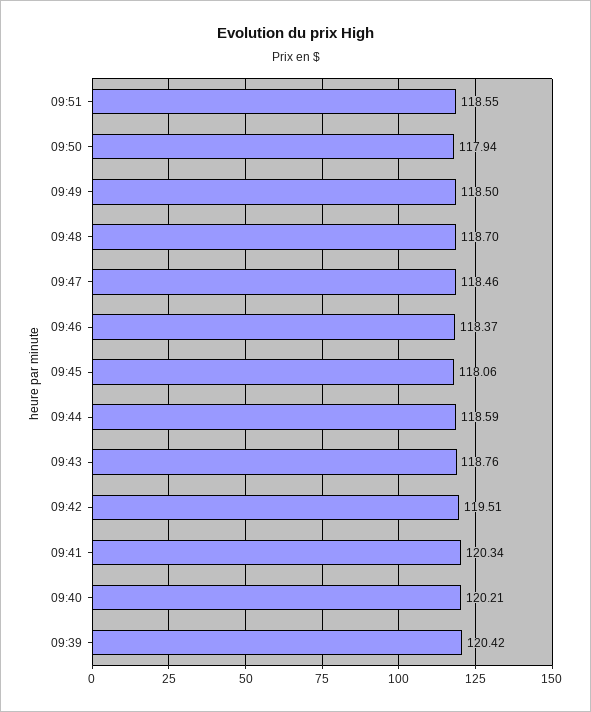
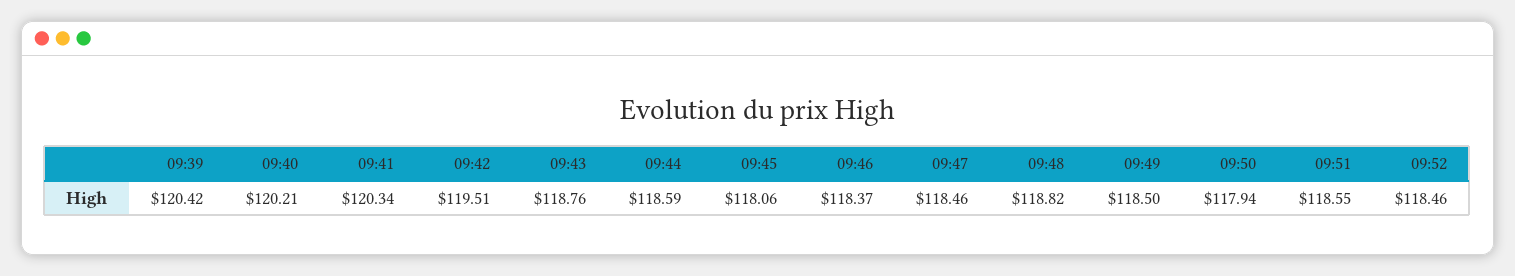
09:48: 118.7 -> 118.82
09:52: none -> 118.46

